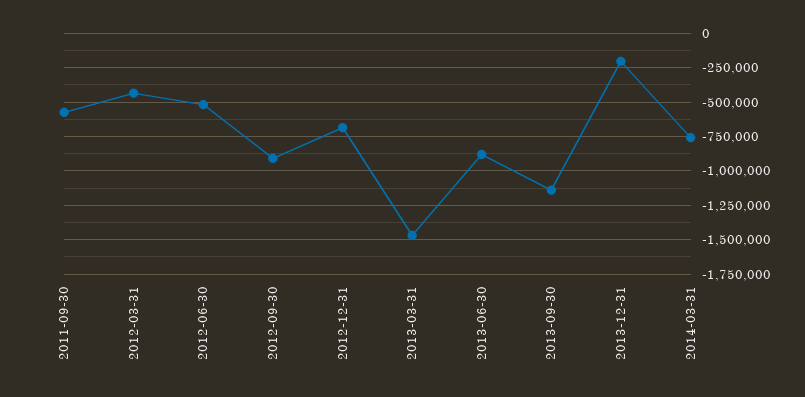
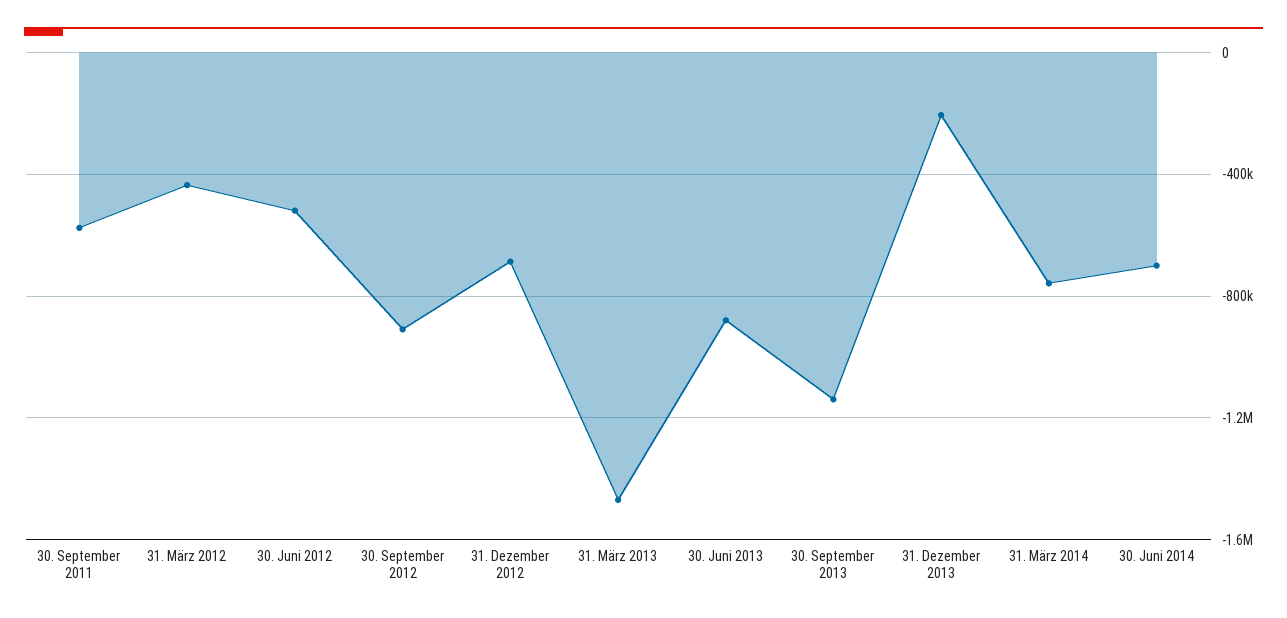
30. Juni 2014: none -> -700000

